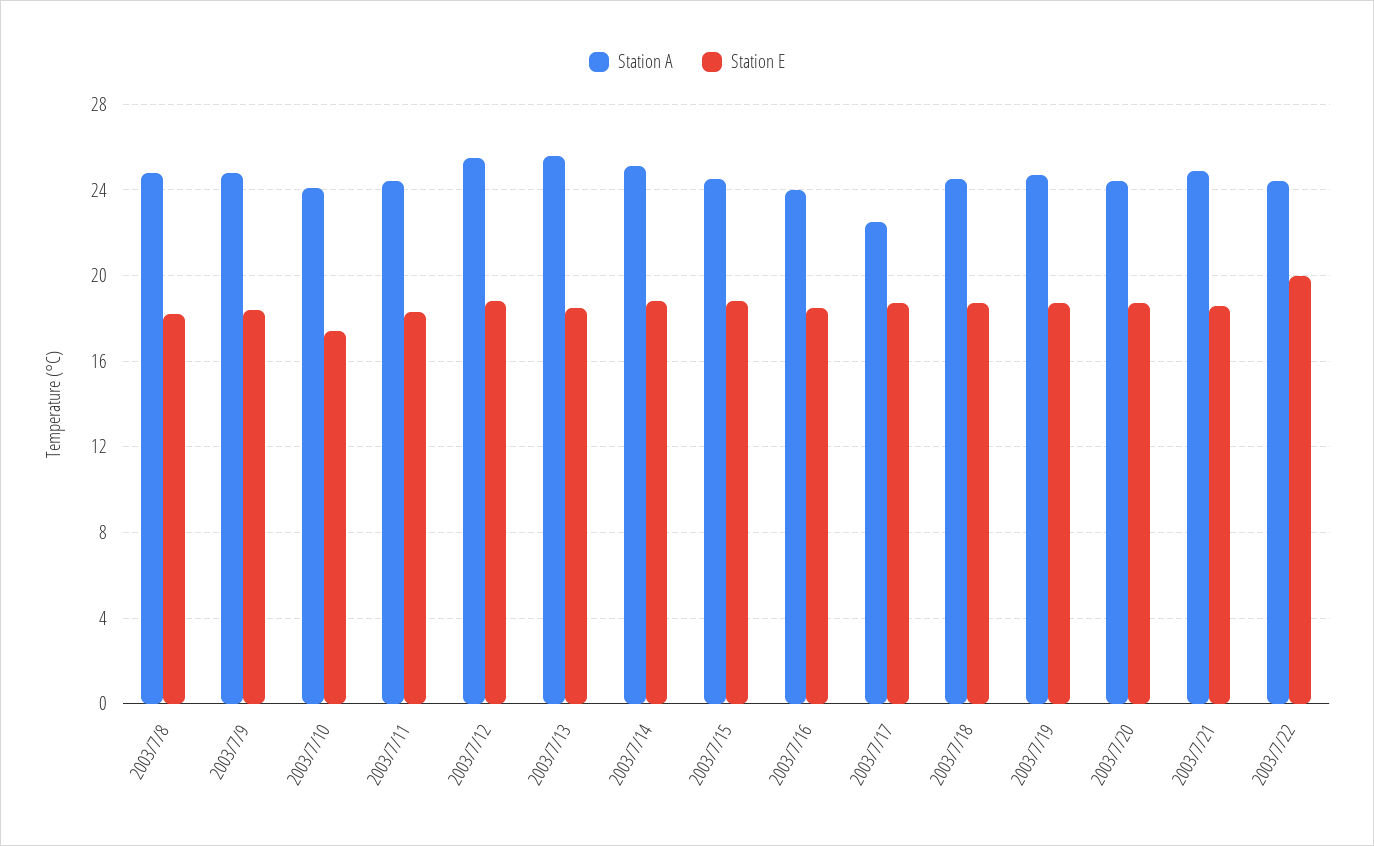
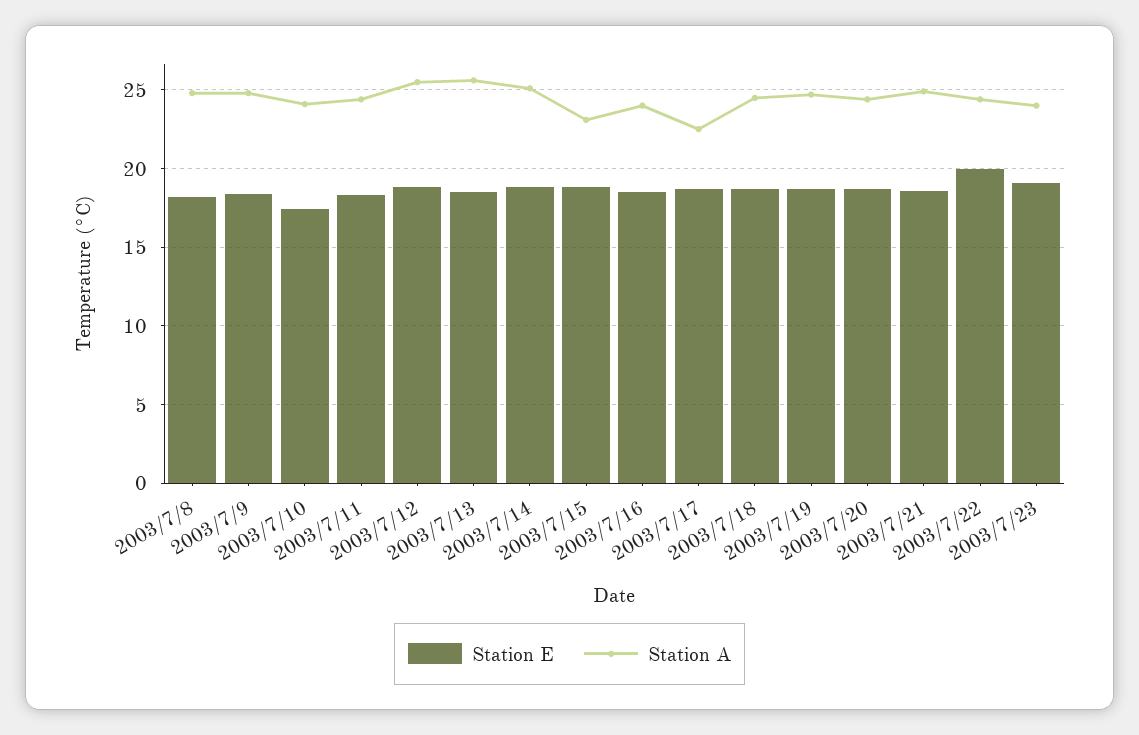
Station A, 2003/7/15: 24.5 -> 23
Station E, 2003/7/23: none -> 19
Station A, 2003/7/23: none -> 24

